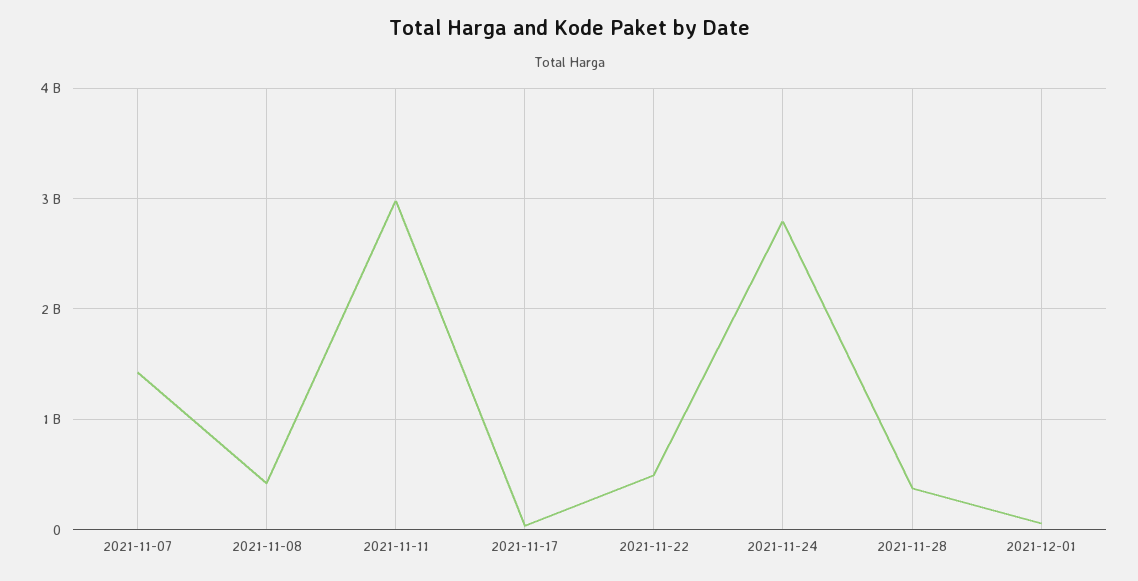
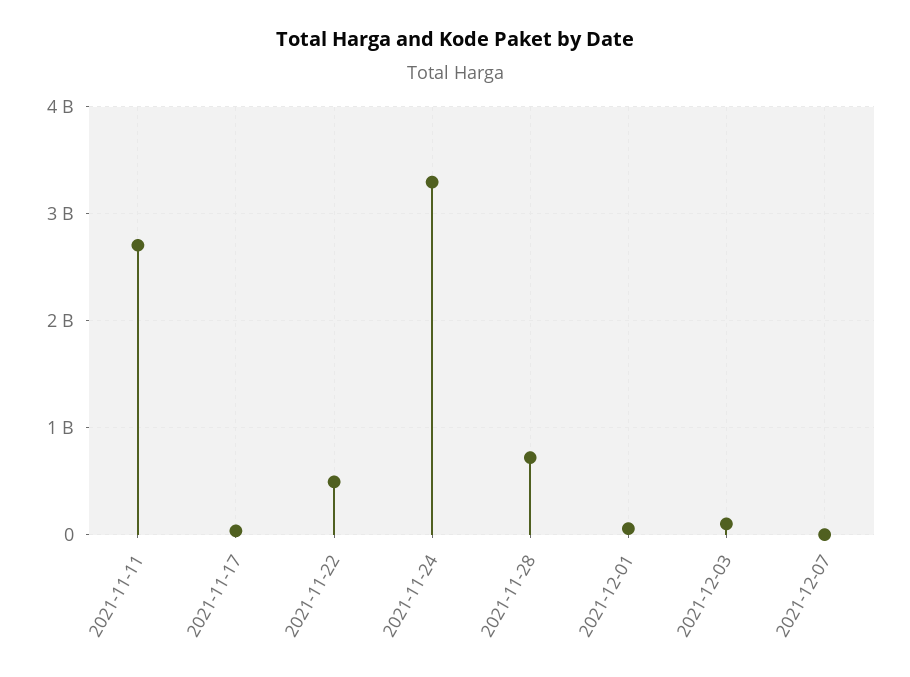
2021-11-07: 1400000000 -> none
2021-11-08: 400000000 -> none
2021-11-11: 3000000000 -> 2700000000
2021-11-24: 2800000000 -> 3300000000
2021-11-28: 400000000 -> 700000000
2021-12-03: none -> 100000000
2021-12-07: none -> 0

